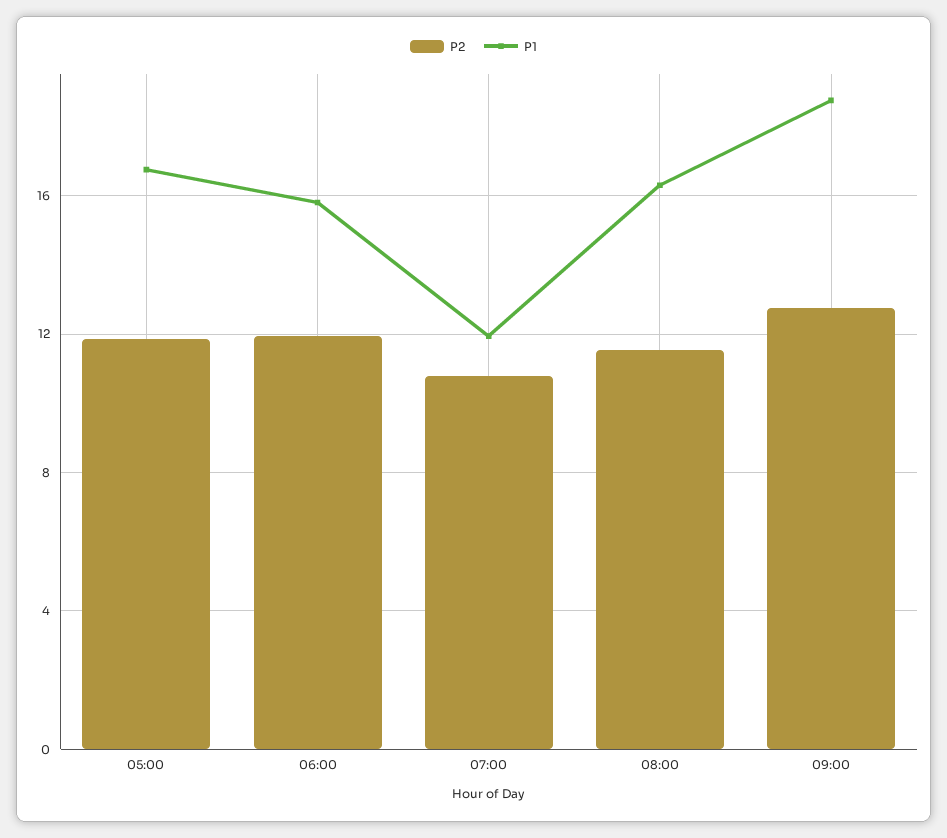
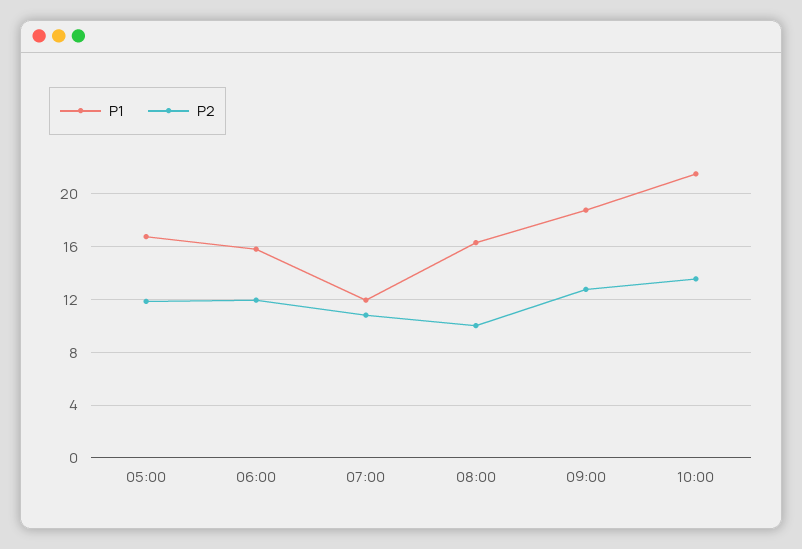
P2, 08:00: 11.5 -> 10
P1, 10:00: none -> 21.5
P2, 10:00: none -> 13.5

